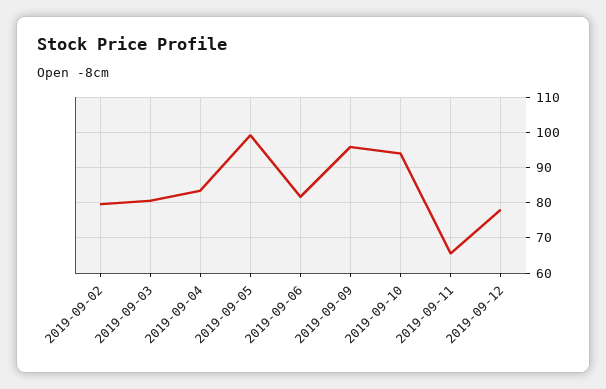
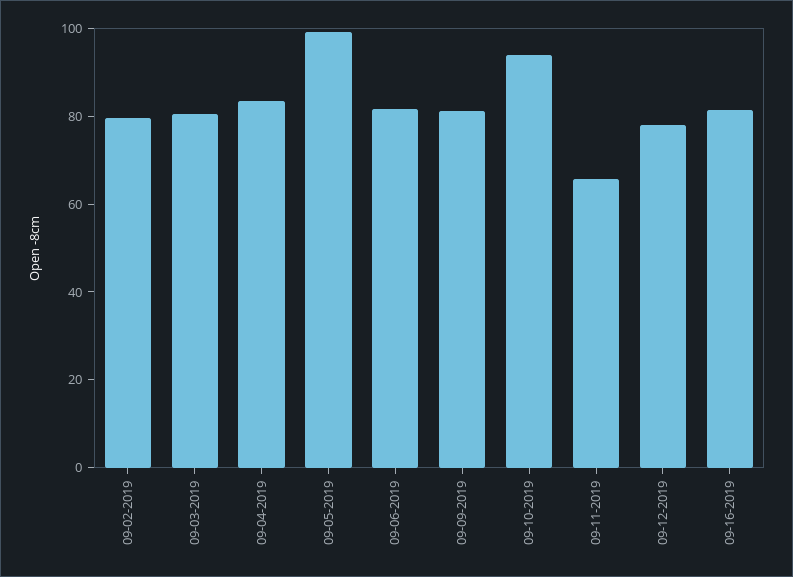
2019-09-09: 96 -> 80
09-16-2019: none -> 80

